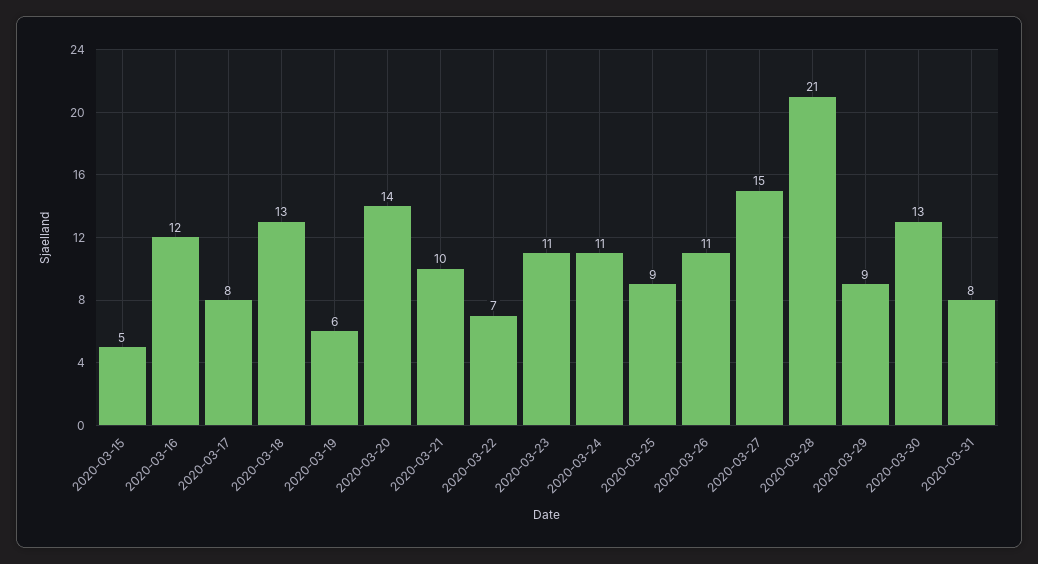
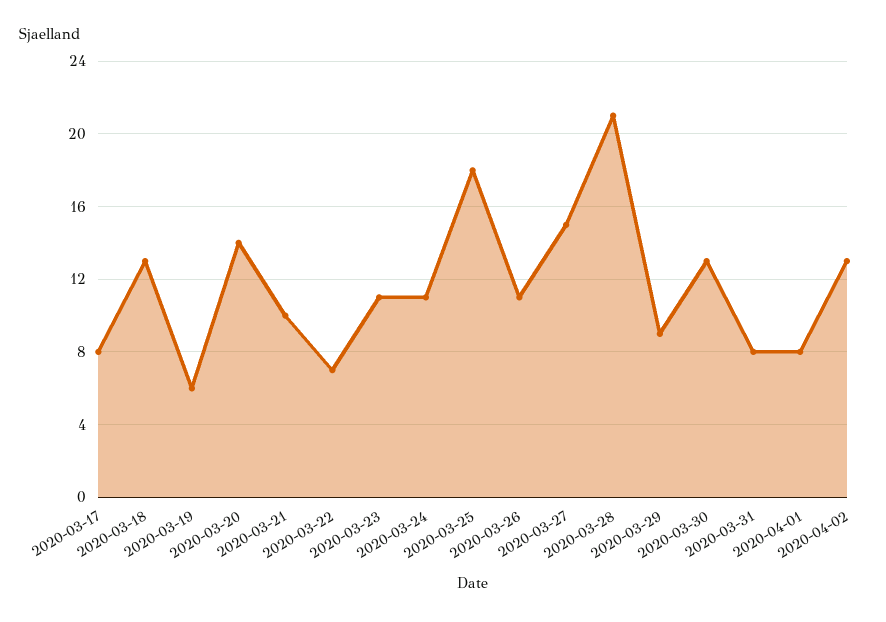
2020-03-15: 5 -> none
2020-03-16: 12 -> none
2020-03-25: 9 -> 18
2020-04-01: none -> 8
2020-04-02: none -> 13

